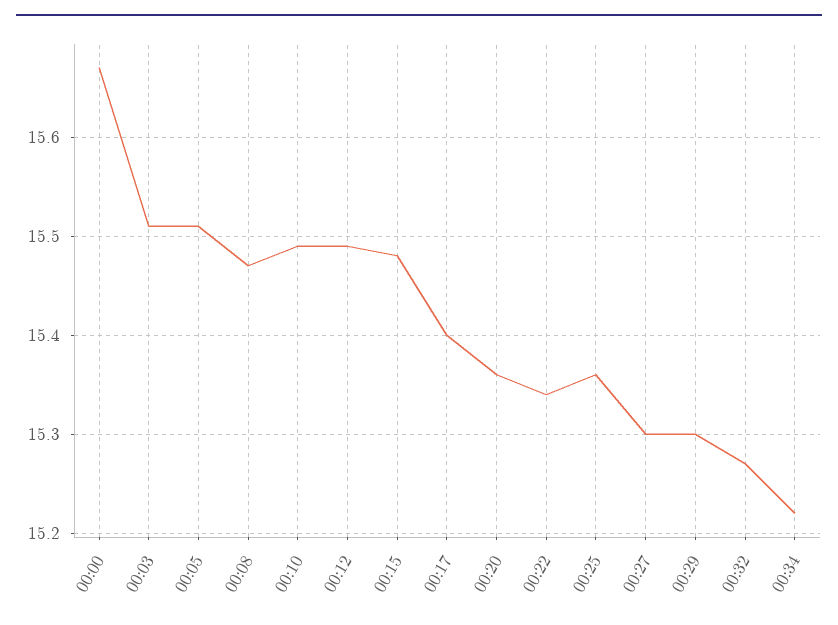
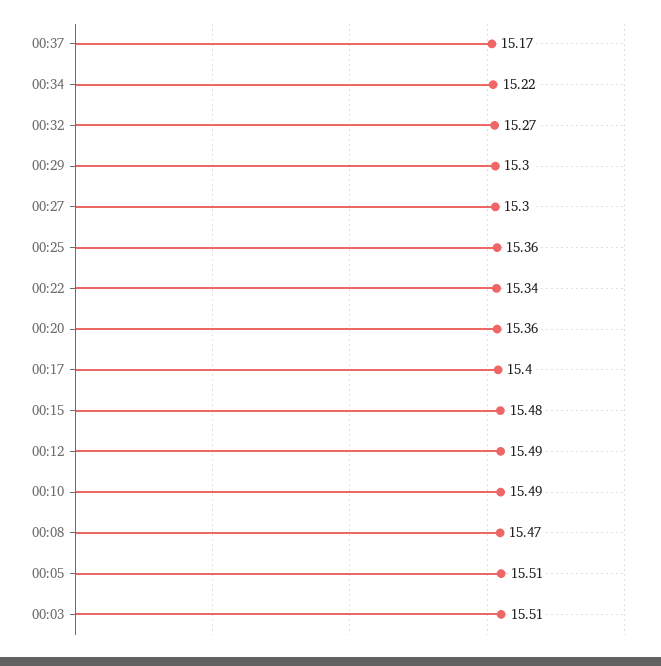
00:00: 15.67 -> none
00:37: none -> 15.17

